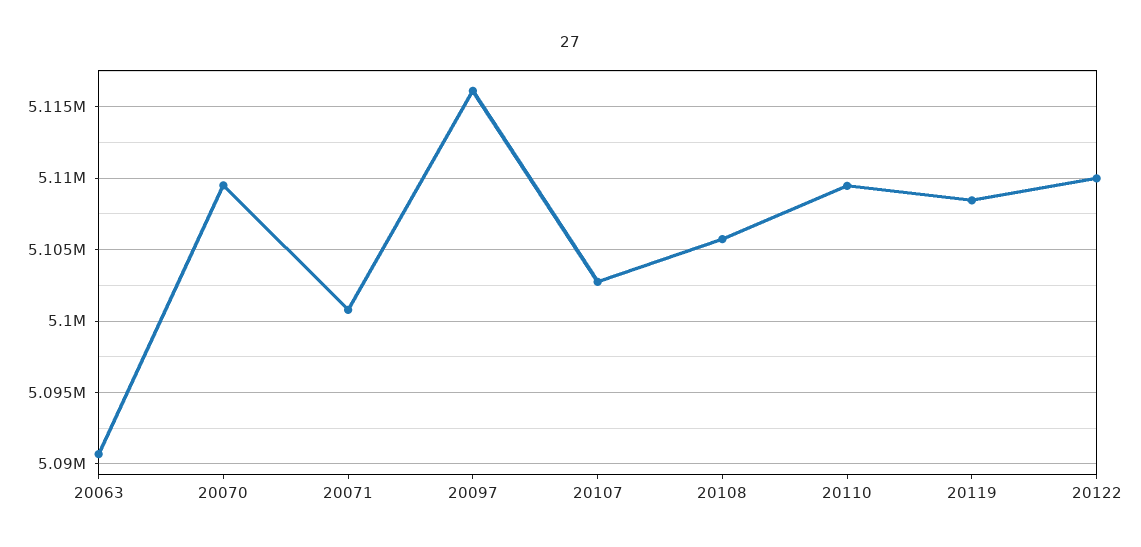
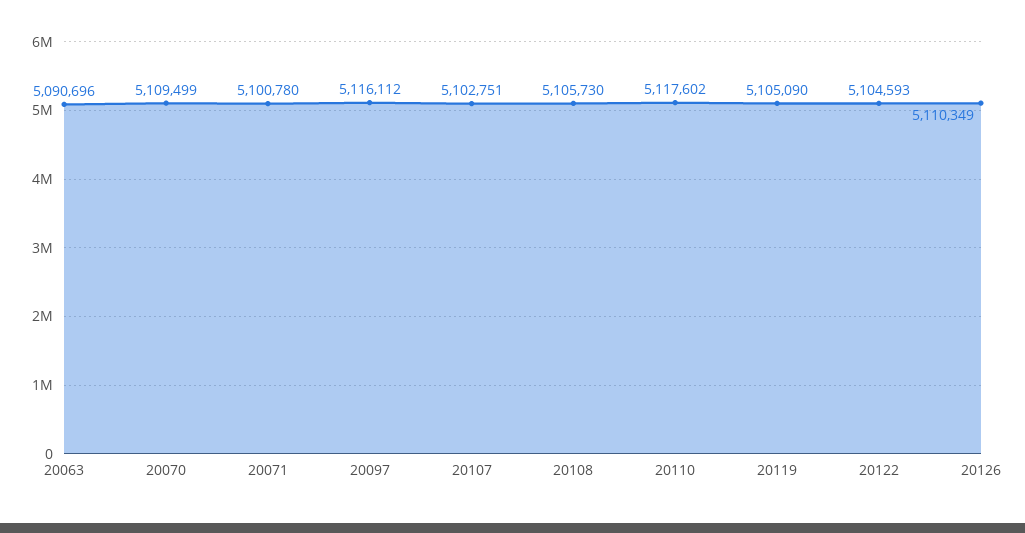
20110: 5109500 -> 5117602
20119: 5108500 -> 5105090
20122: 5110000 -> 5104593
20126: none -> 5110349

